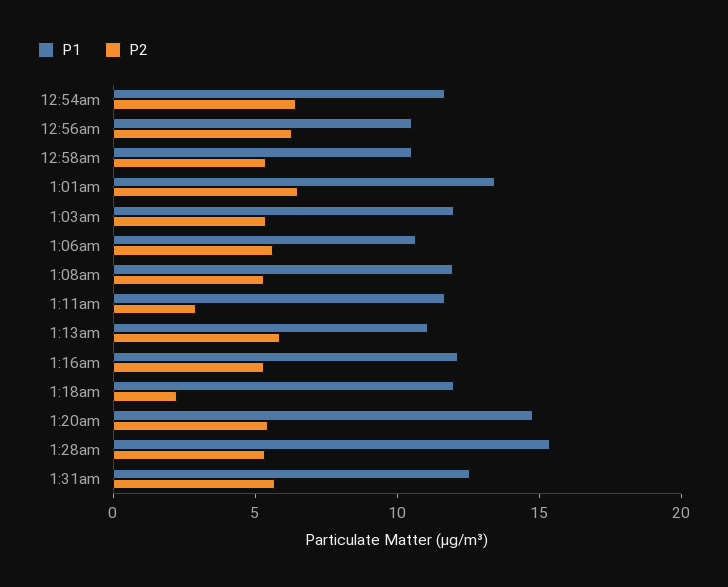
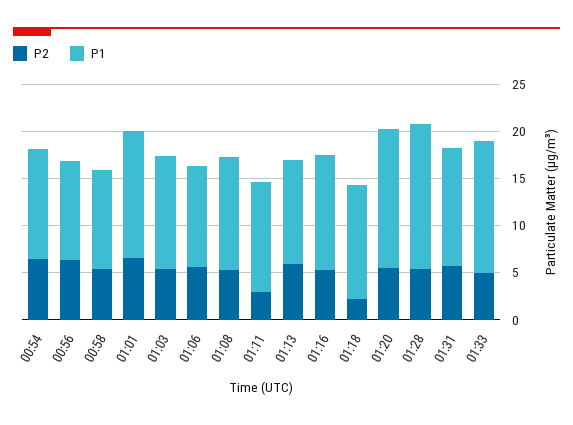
P2, 01:33: none -> 5
P1, 01:33: none -> 14

